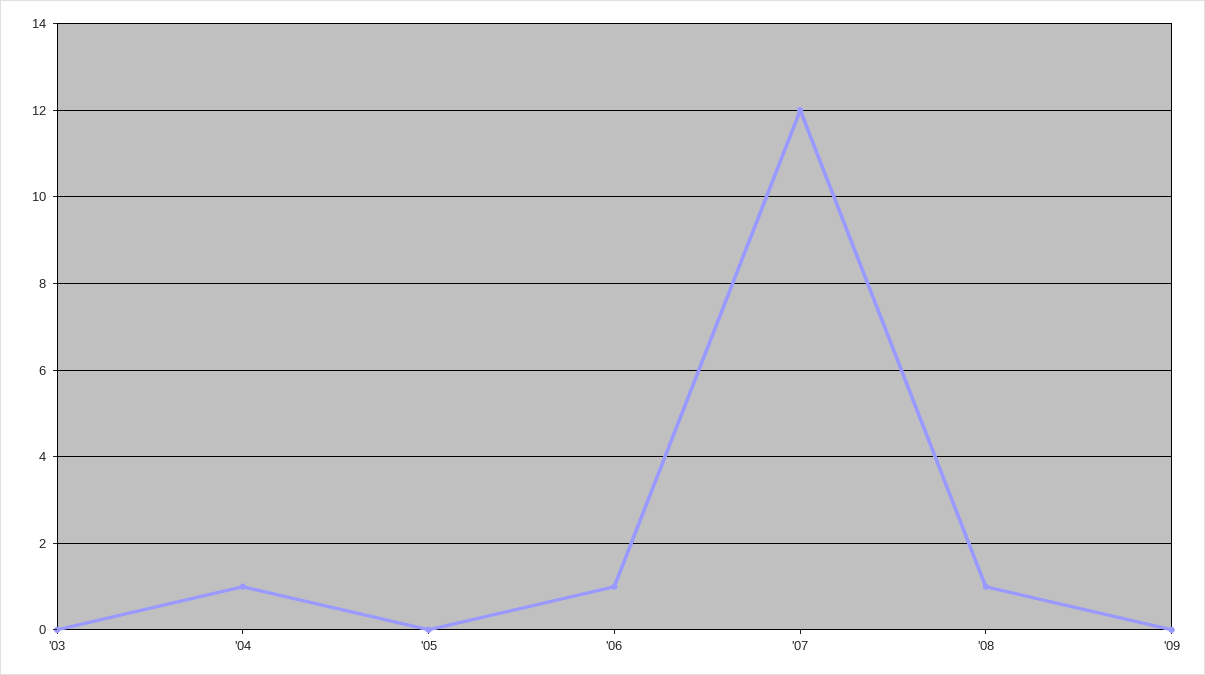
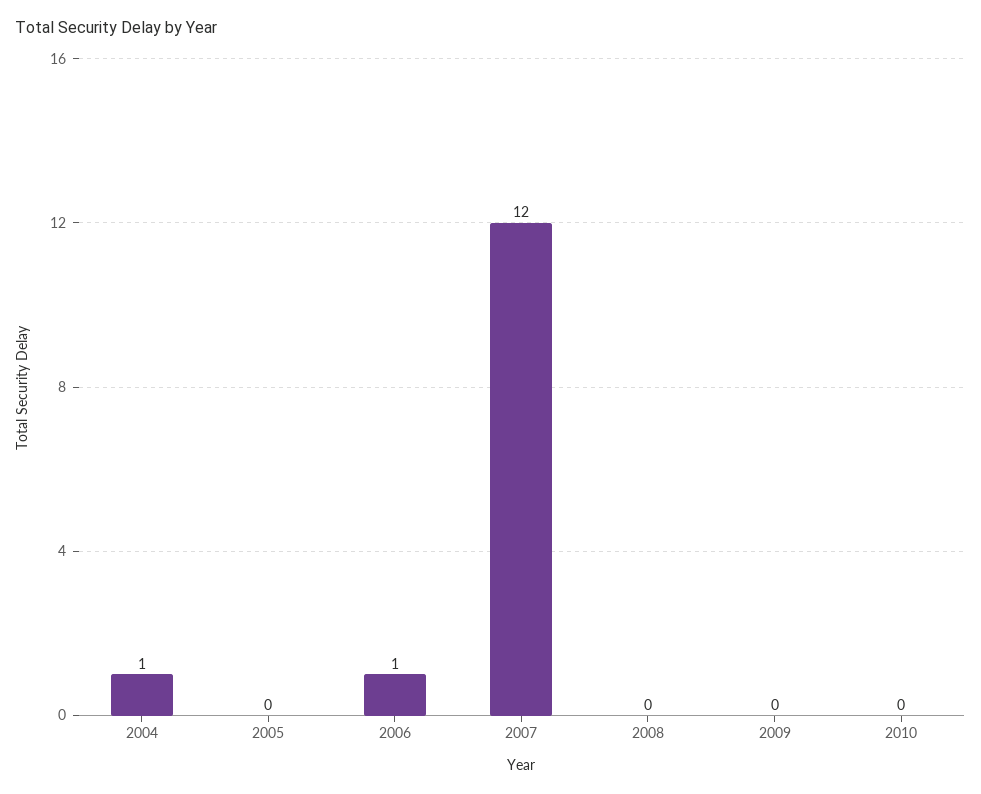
'03: 0 -> none
'08: 1 -> 0
2010: none -> 0

